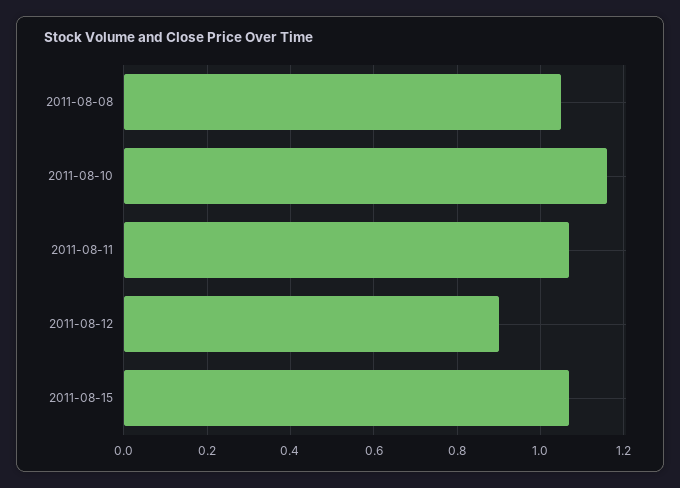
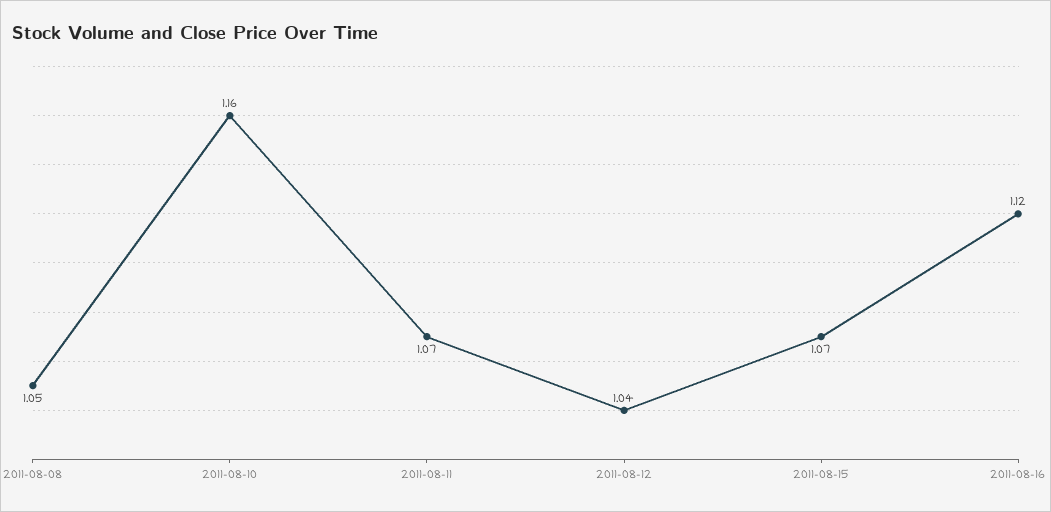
2011-08-12: 0.9 -> 1.04
2011-08-16: none -> 1.12

